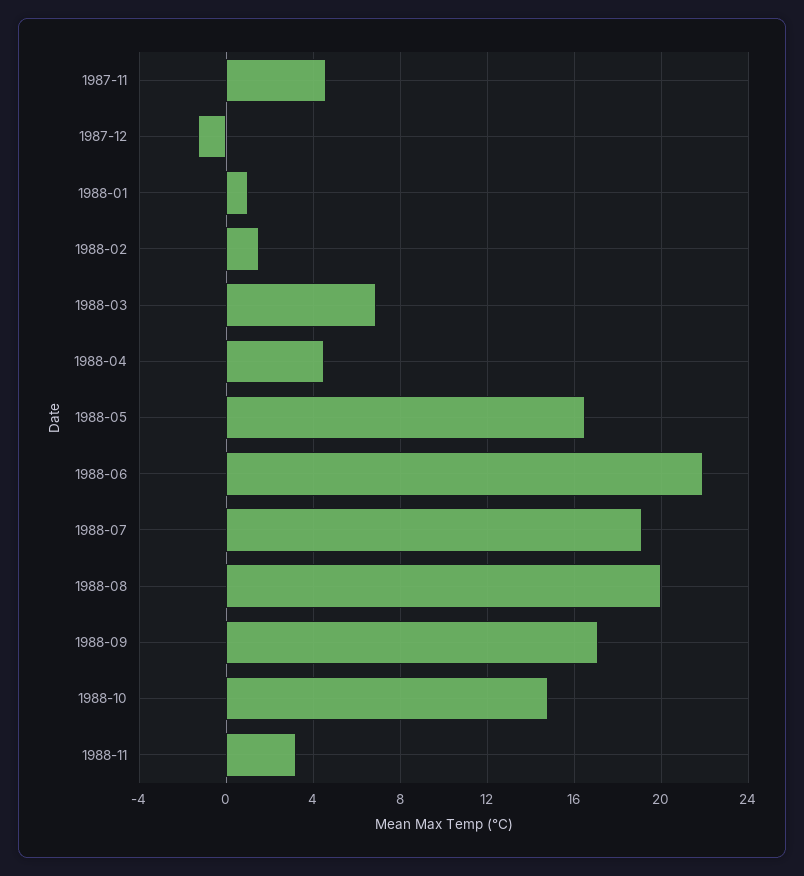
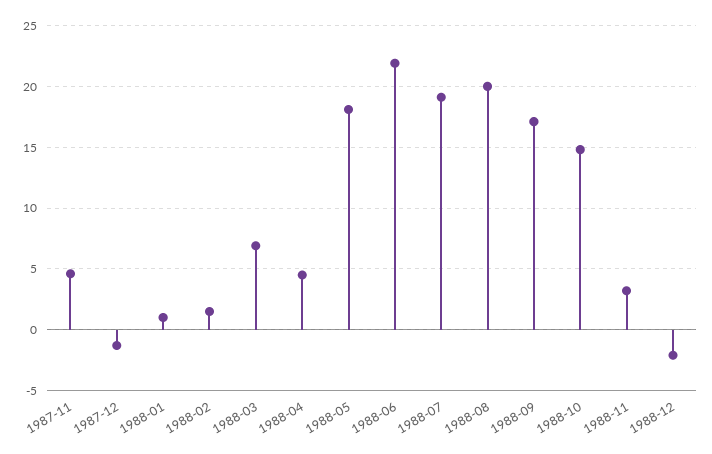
1988-05: 16.5 -> 18
1988-12: none -> -2

